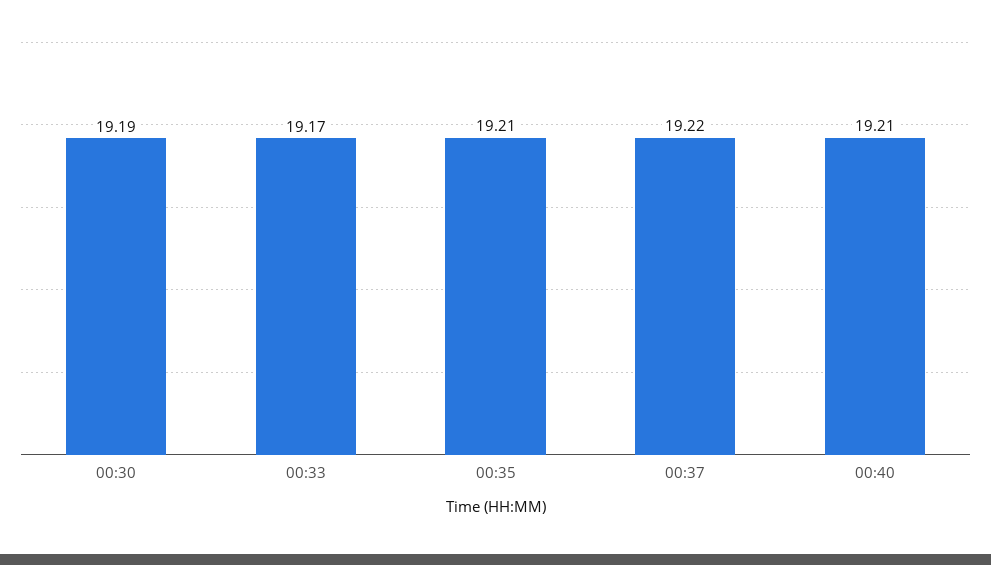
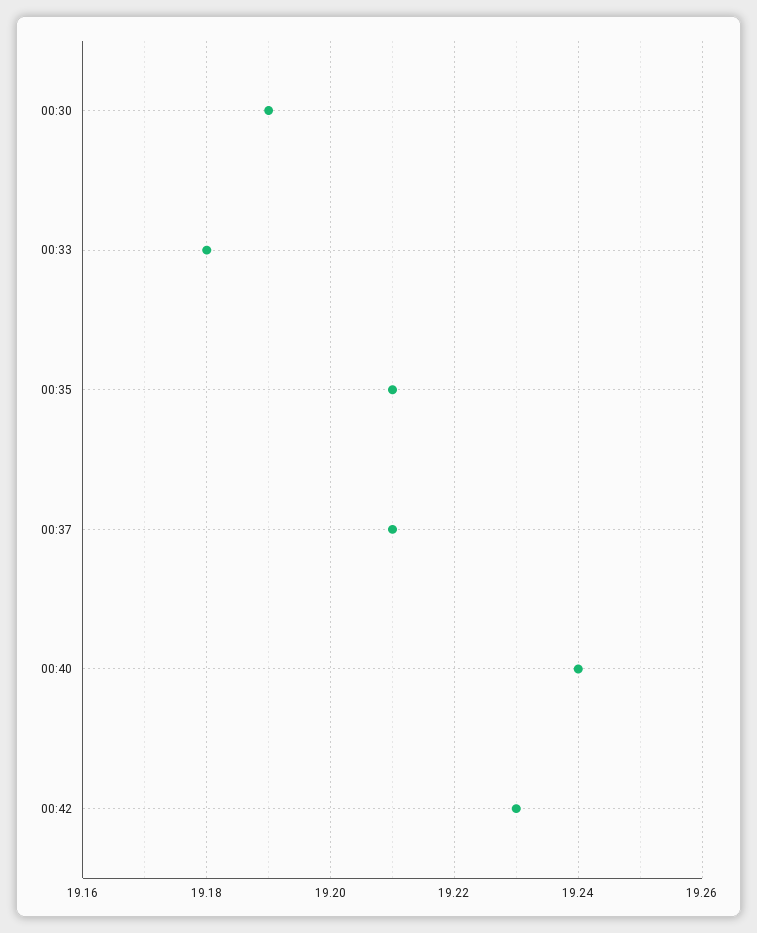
00:33: 19.17 -> 19.18
00:37: 19.22 -> 19.21
00:40: 19.21 -> 19.24
00:42: none -> 19.23

